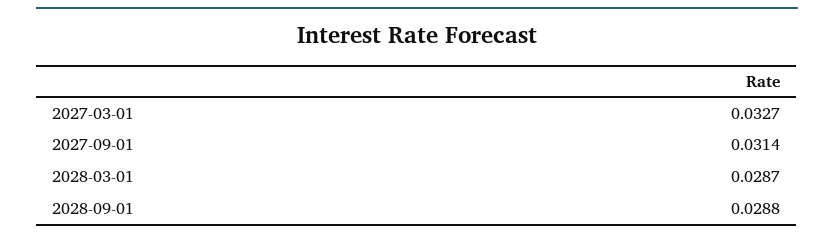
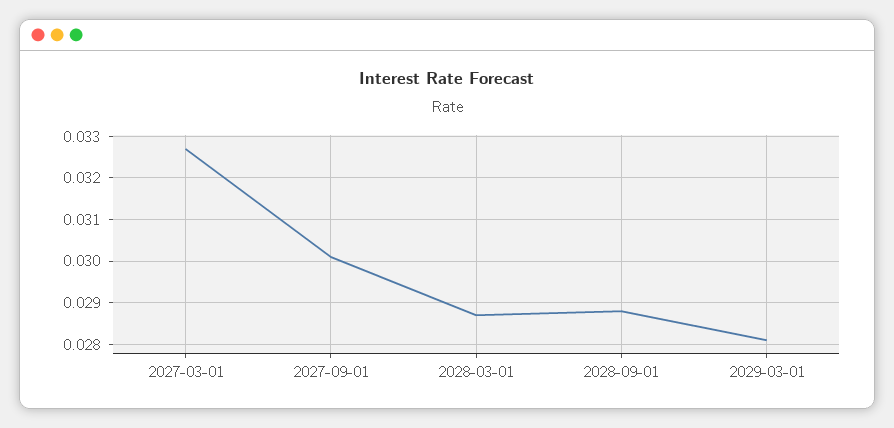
2027-09-01: 0.0314 -> 0.03
2029-03-01: none -> 0.028

